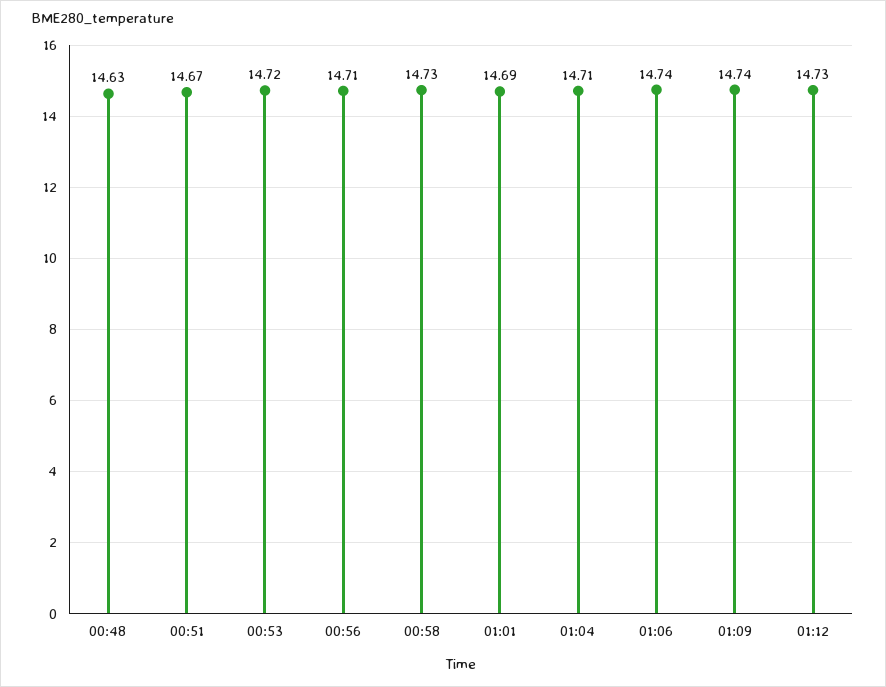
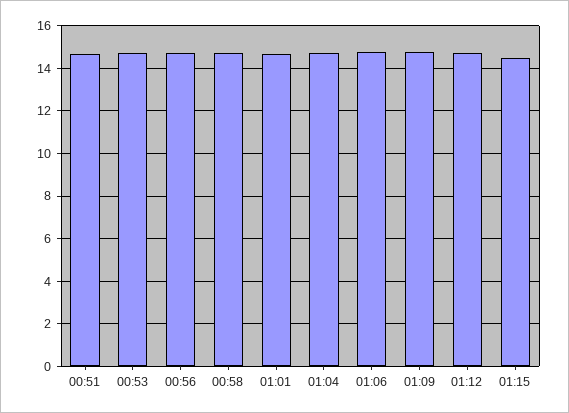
00:48: 14.63 -> none
01:15: none -> 14.5

